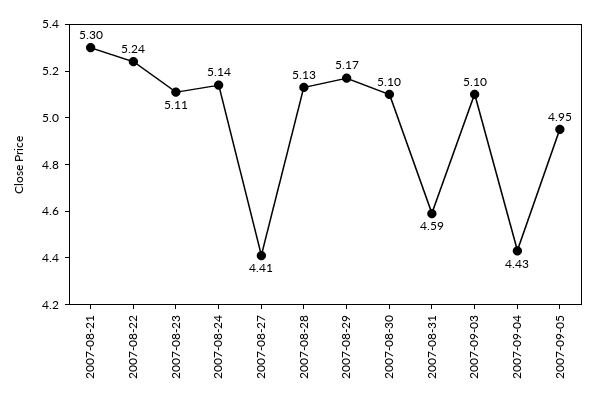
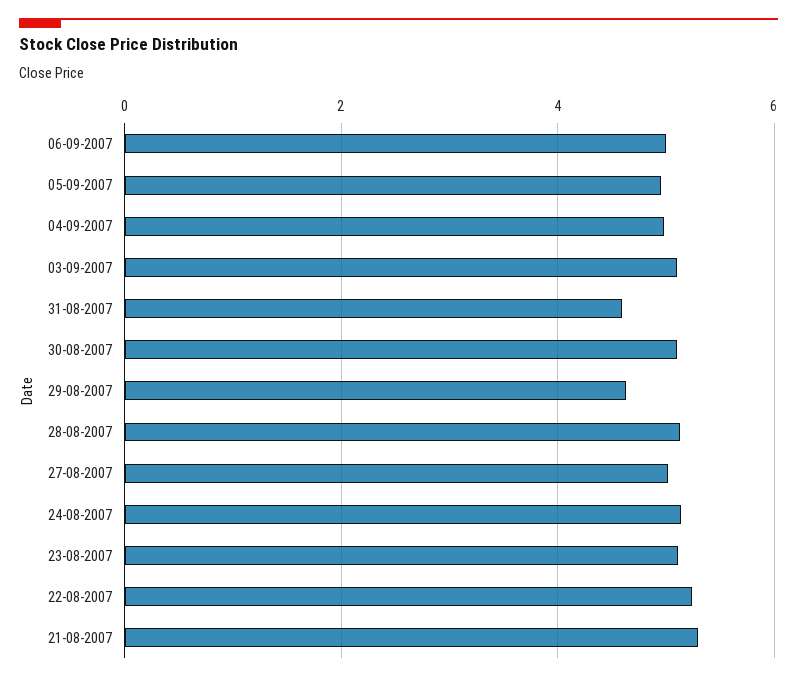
2007-08-27: 4.41 -> 5
2007-08-29: 5.17 -> 4.6
2007-09-04: 4.43 -> 5
06-09-2007: none -> 5

